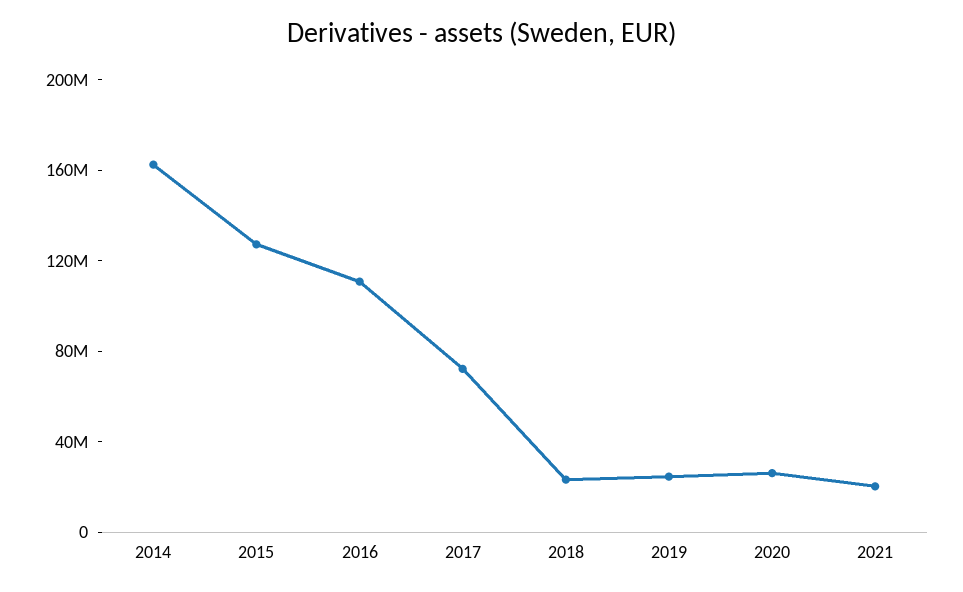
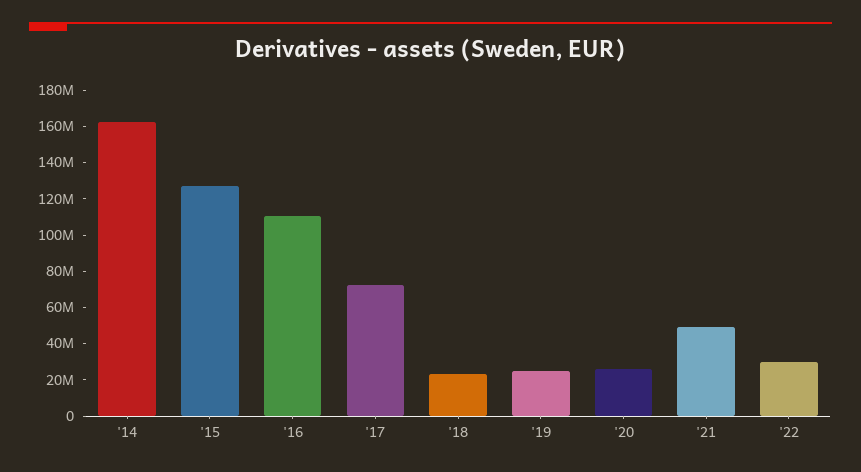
2021: 20000000 -> 50000000
'22: none -> 30000000

